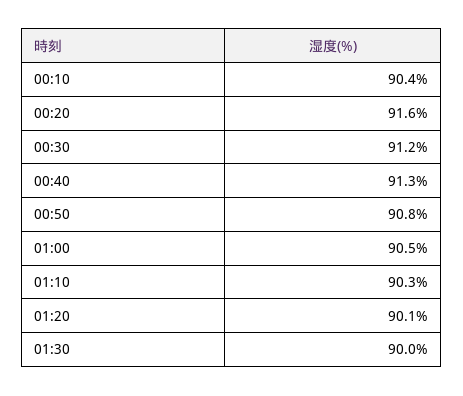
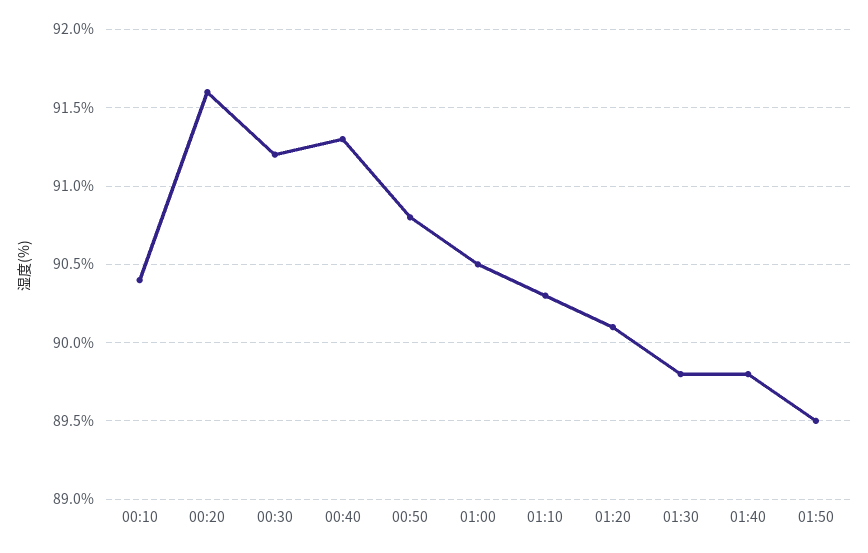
01:30: 90 -> 89.8
01:40: none -> 89.8
01:50: none -> 89.5

